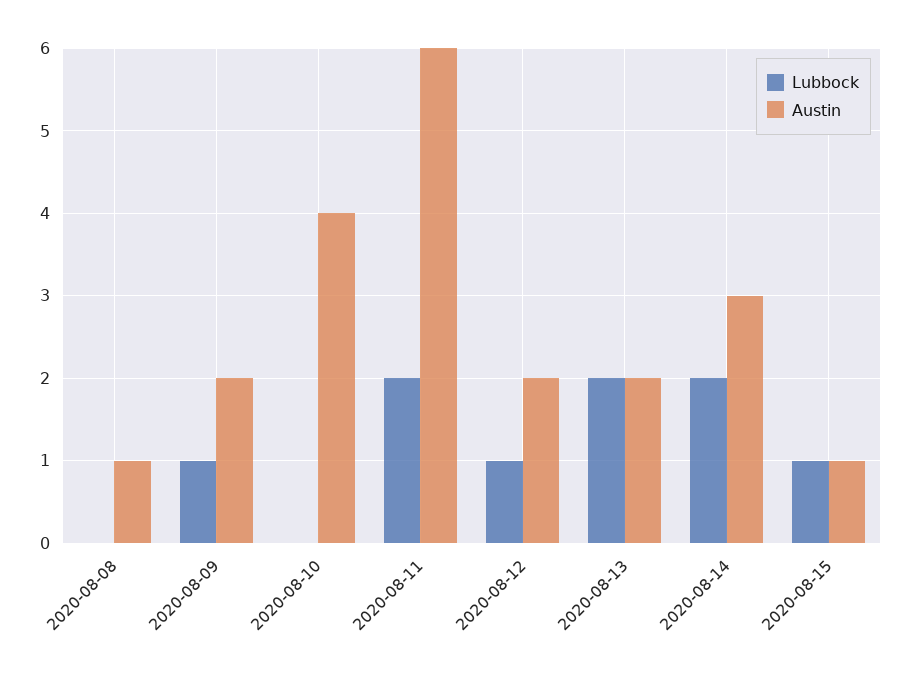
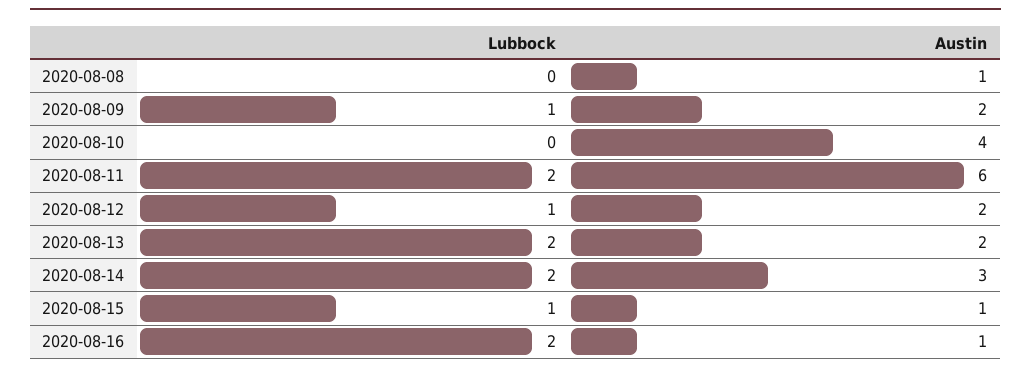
Lubbock, 2020-08-16: none -> 2
Austin, 2020-08-16: none -> 1

